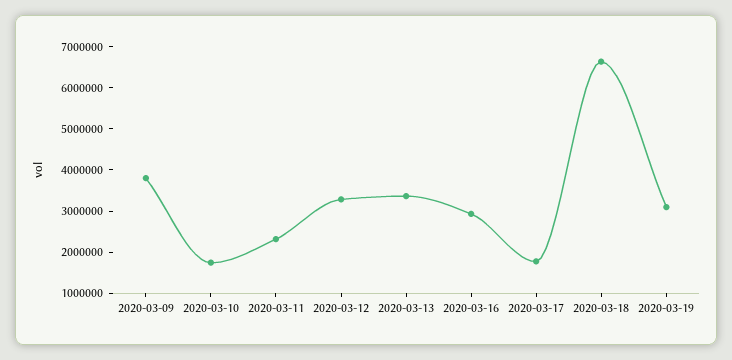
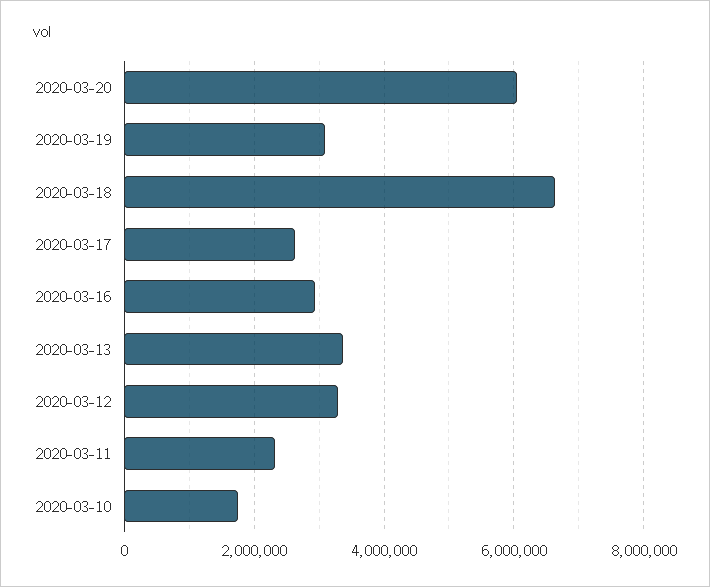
2020-03-09: 3800000 -> none
2020-03-17: 1800000 -> 2600000
2020-03-20: none -> 6000000

